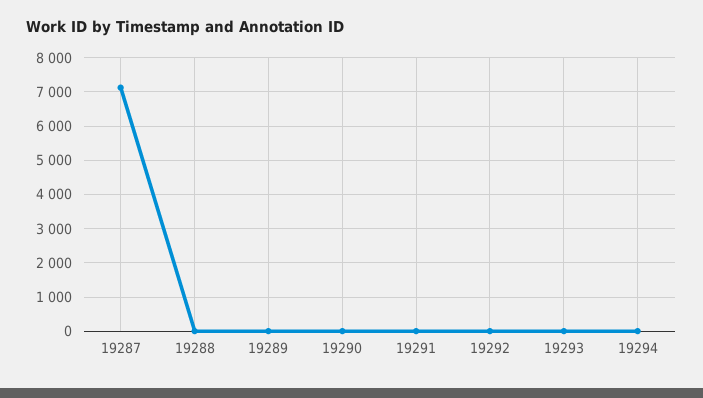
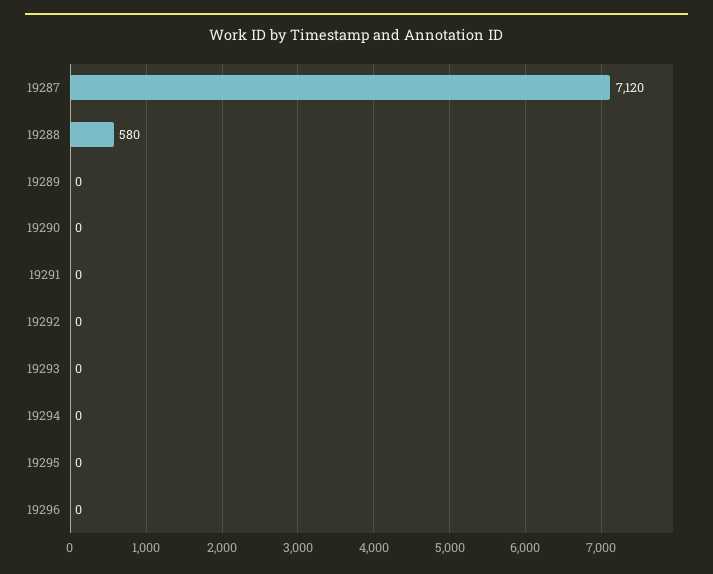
19288: 0 -> 580
19295: none -> 0
19296: none -> 0

